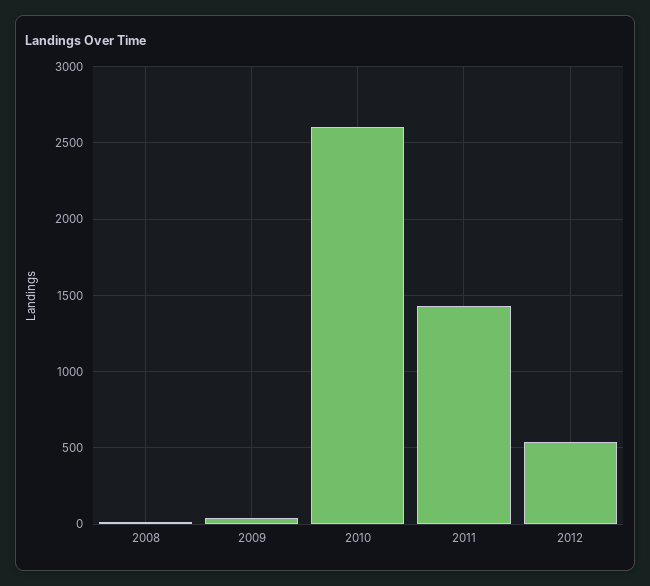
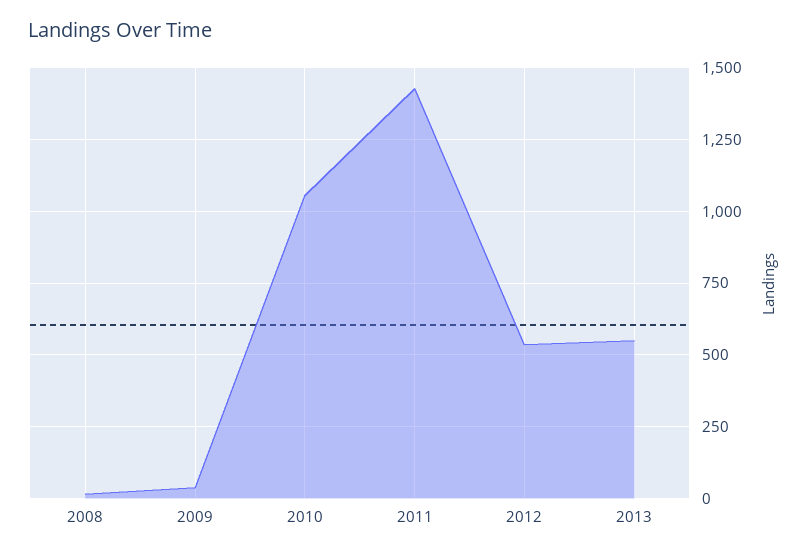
2010: 2600 -> 1050
2013: none -> 550

